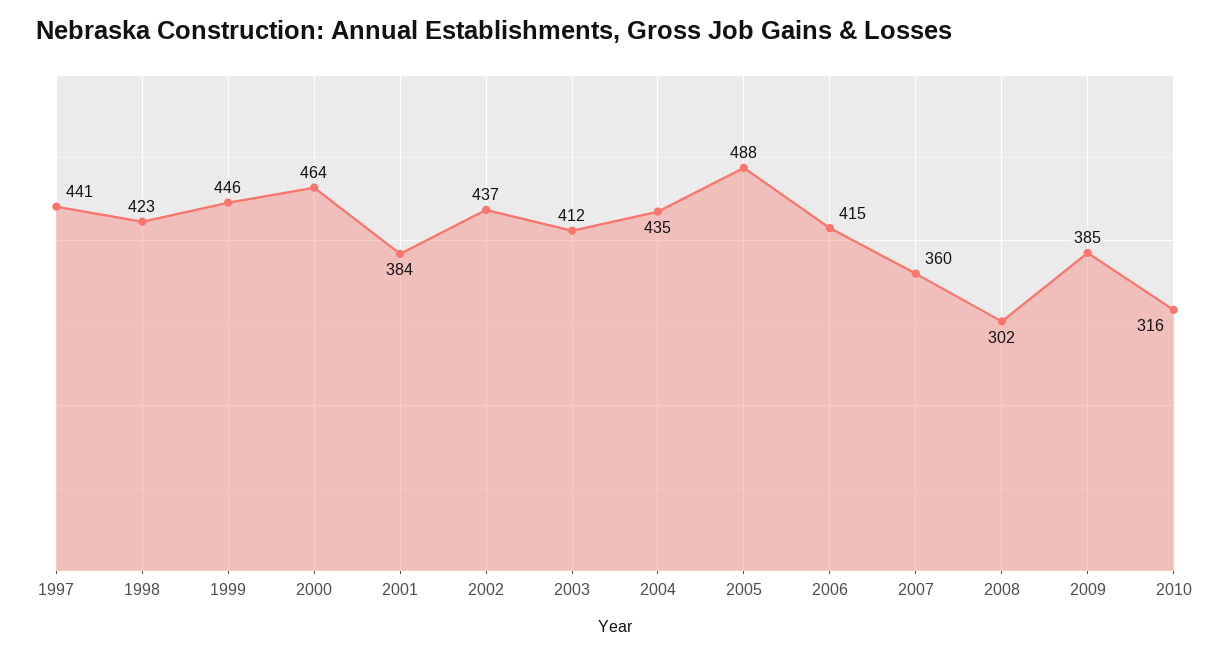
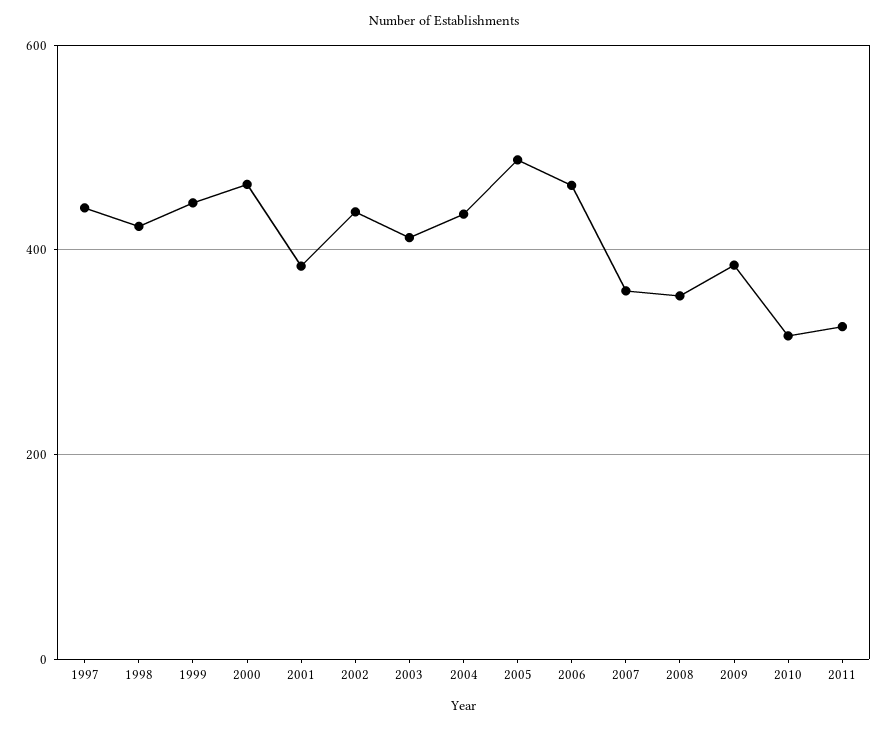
2006: 415 -> 460
2008: 302 -> 360
2011: none -> 320

